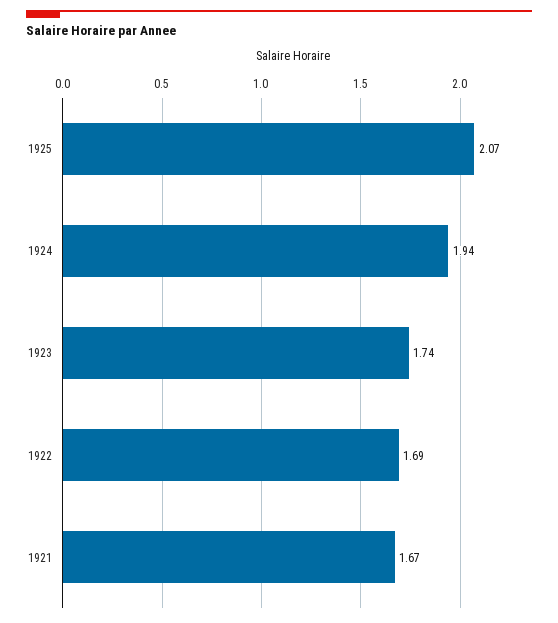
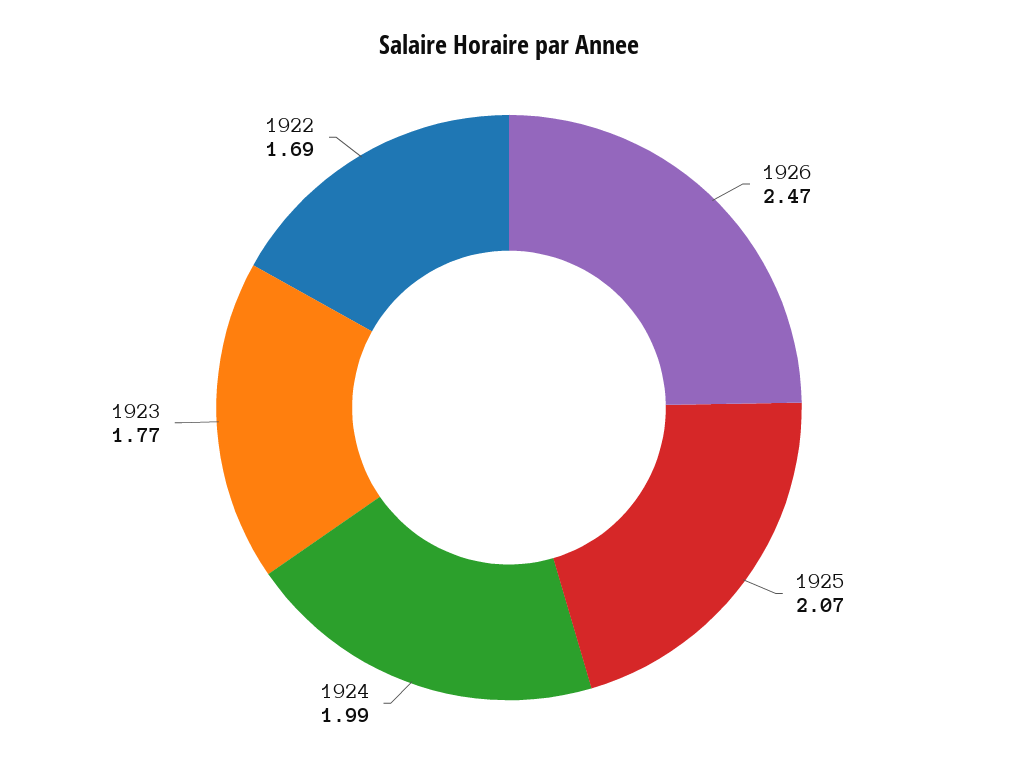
1924: 1.94 -> 1.99
1923: 1.74 -> 1.77
1921: 1.67 -> none
1926: none -> 2.47

